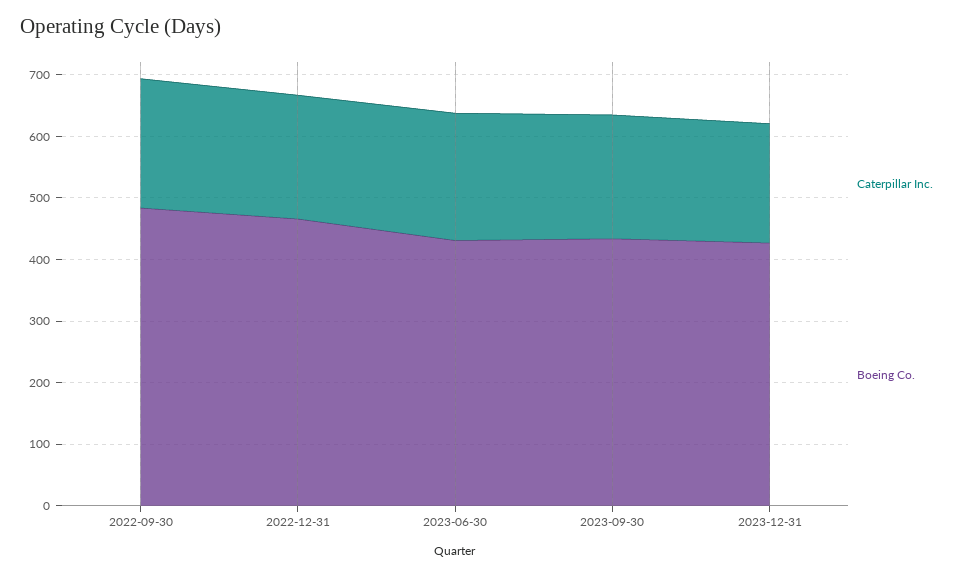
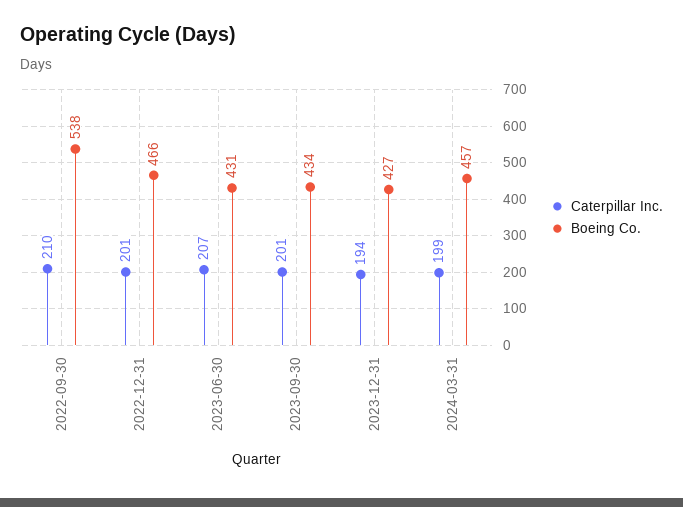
Boeing Co., 2022-09-30: 480 -> 538
Caterpillar Inc., 2024-03-31: none -> 199
Boeing Co., 2024-03-31: none -> 457

